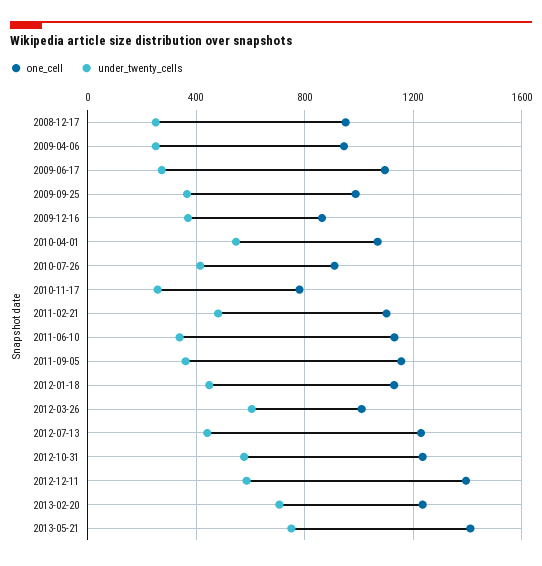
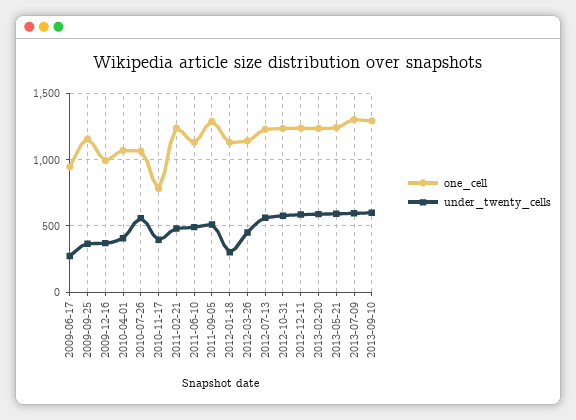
one_cell, 2008-12-17: 950 -> none
under_twenty_cells, 2008-12-17: 250 -> none
one_cell, 2009-04-06: 950 -> none
under_twenty_cells, 2009-04-06: 250 -> none
one_cell, 2009-06-17: 1100 -> 950
one_cell, 2009-09-25: 1000 -> 1150
one_cell, 2009-12-16: 850 -> 1000
under_twenty_cells, 2010-04-01: 550 -> 400
one_cell, 2010-07-26: 900 -> 1050
under_twenty_cells, 2010-07-26: 400 -> 550
under_twenty_cells, 2010-11-17: 250 -> 400
one_cell, 2011-02-21: 1100 -> 1250
under_twenty_cells, 2011-06-10: 350 -> 500
one_cell, 2011-09-05: 1150 -> 1300
under_twenty_cells, 2011-09-05: 350 -> 500
under_twenty_cells, 2012-01-18: 450 -> 300
one_cell, 2012-03-26: 1000 -> 1150
under_twenty_cells, 2012-03-26: 600 -> 450
under_twenty_cells, 2012-07-13: 450 -> 550
one_cell, 2012-12-11: 1400 -> 1250
under_twenty_cells, 2013-02-20: 700 -> 600
one_cell, 2013-05-21: 1400 -> 1250
under_twenty_cells, 2013-05-21: 750 -> 600
one_cell, 2013-07-09: none -> 1300
under_twenty_cells, 2013-07-09: none -> 600
one_cell, 2013-09-10: none -> 1300
under_twenty_cells, 2013-09-10: none -> 600

